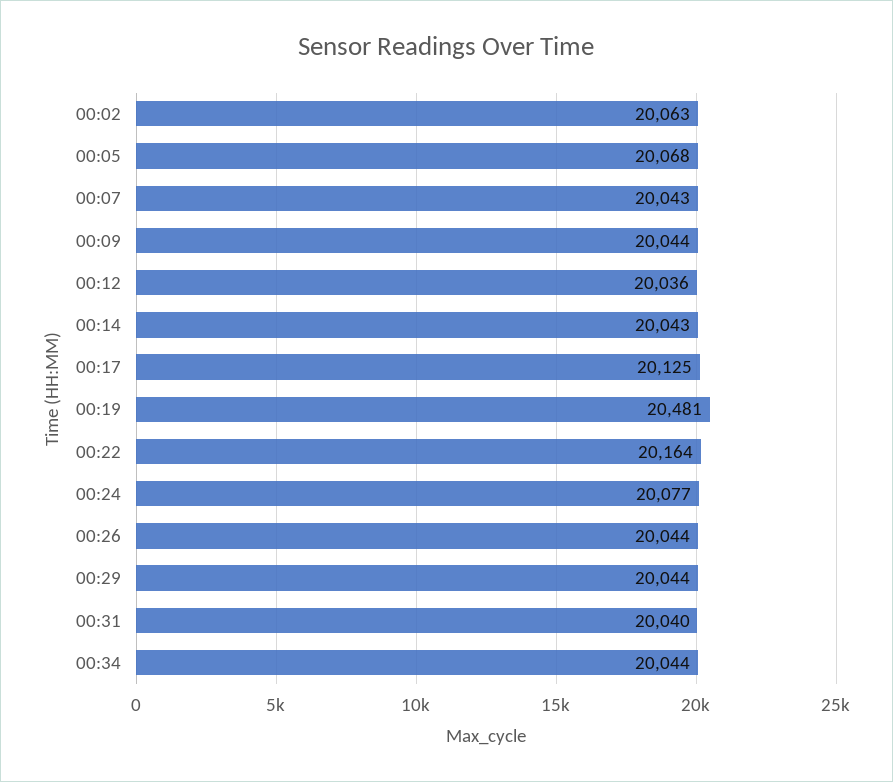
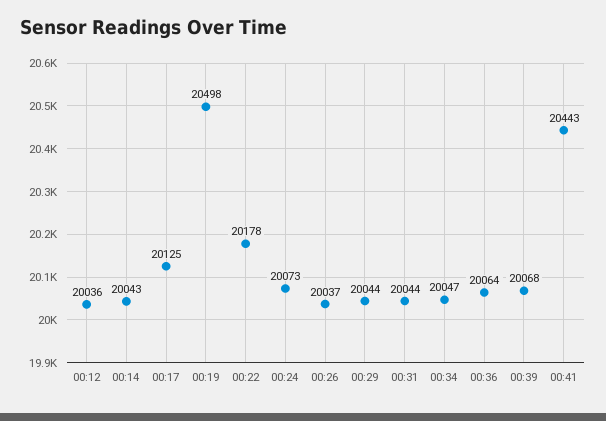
00:02: 20063 -> none
00:05: 20068 -> none
00:07: 20043 -> none
00:09: 20044 -> none
00:19: 20481 -> 20498
00:22: 20164 -> 20178
00:24: 20077 -> 20073
00:26: 20044 -> 20037
00:31: 20040 -> 20044
00:34: 20044 -> 20047
00:36: none -> 20064
00:39: none -> 20068
00:41: none -> 20443

